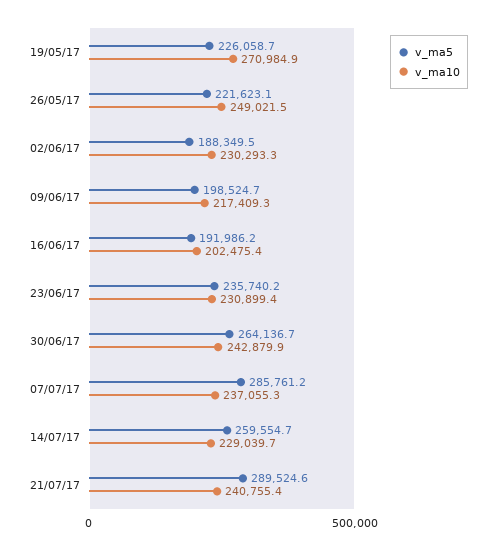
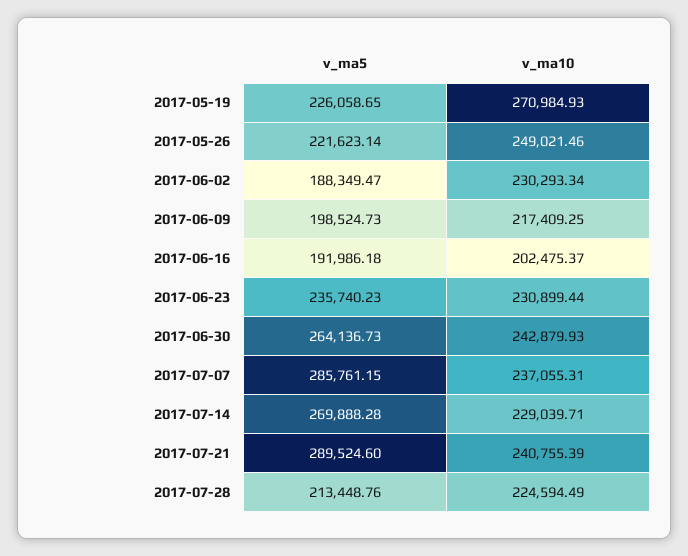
v_ma5, 14/07/17: 259554.7 -> 269888.28
v_ma5, 2017-07-28: none -> 213448.76
v_ma10, 2017-07-28: none -> 224594.49

